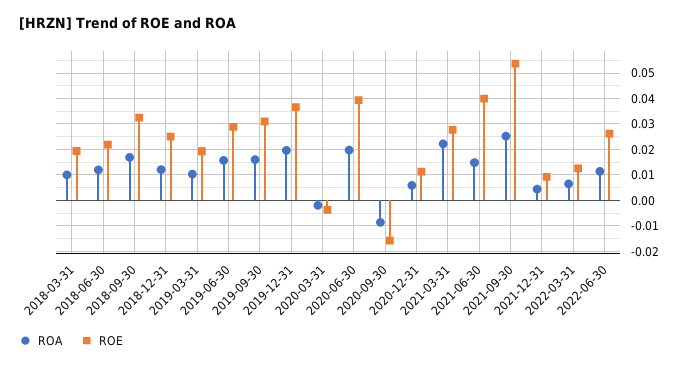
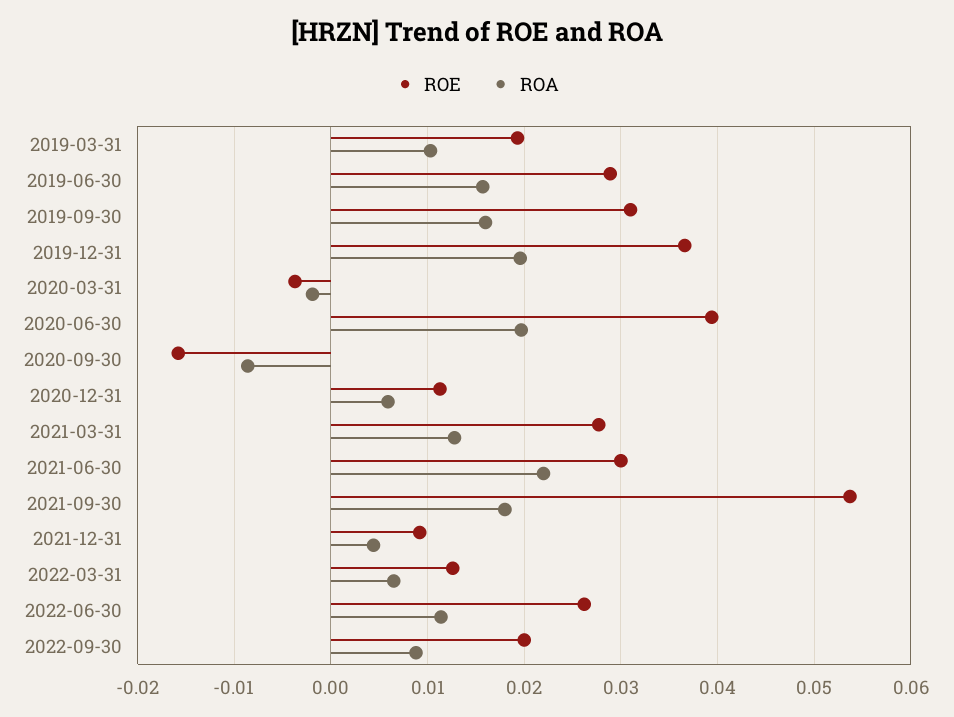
ROA, 2018-03-31: 0.01 -> none
ROE, 2018-03-31: 0.02 -> none
ROA, 2018-06-30: 0.0125 -> none
ROE, 2018-06-30: 0.0225 -> none
ROA, 2018-09-30: 0.0175 -> none
ROE, 2018-09-30: 0.0325 -> none
ROA, 2018-12-31: 0.0125 -> none
ROE, 2018-12-31: 0.025 -> none
ROA, 2021-03-31: 0.0225 -> 0.013
ROA, 2021-06-30: 0.015 -> 0.022
ROE, 2021-06-30: 0.04 -> 0.03
ROA, 2021-09-30: 0.025 -> 0.018
ROE, 2022-09-30: none -> 0.02
ROA, 2022-09-30: none -> 0.009

